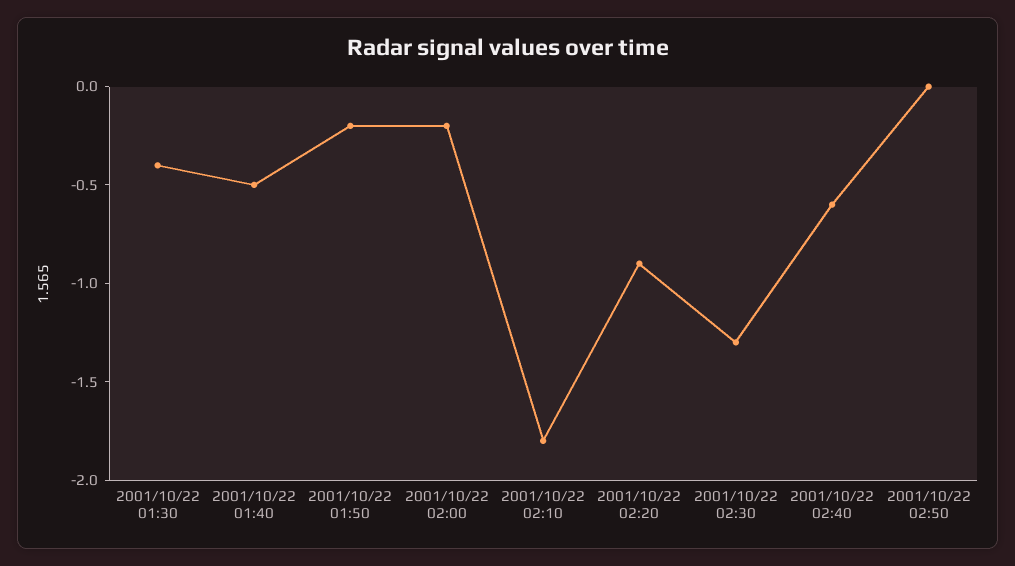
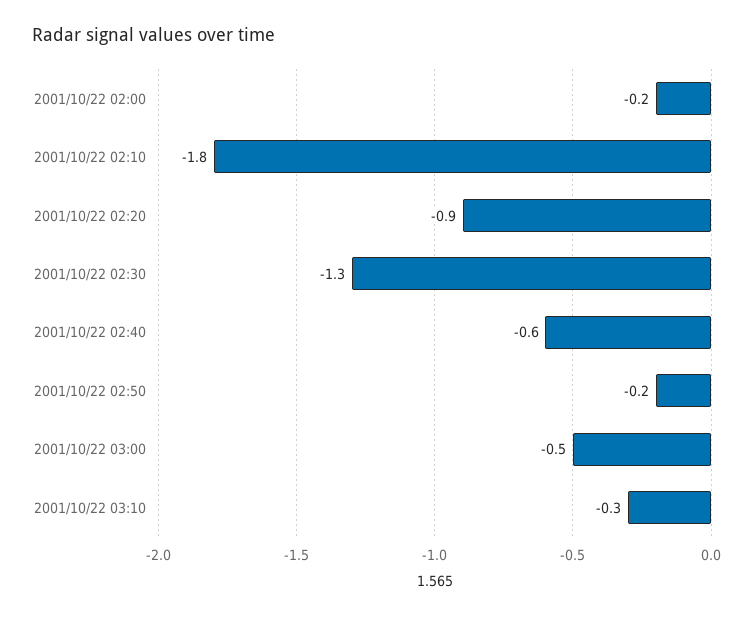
2001/10/22 01:30: -0.4 -> none
2001/10/22 01:40: -0.5 -> none
2001/10/22 01:50: -0.2 -> none
2001/10/22 02:50: 0 -> -0.2
2001/10/22 03:00: none -> -0.5
2001/10/22 03:10: none -> -0.3

